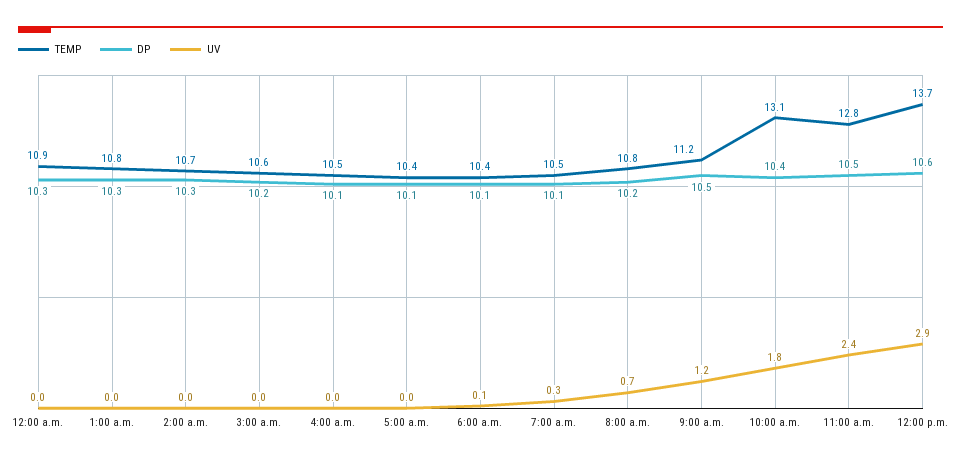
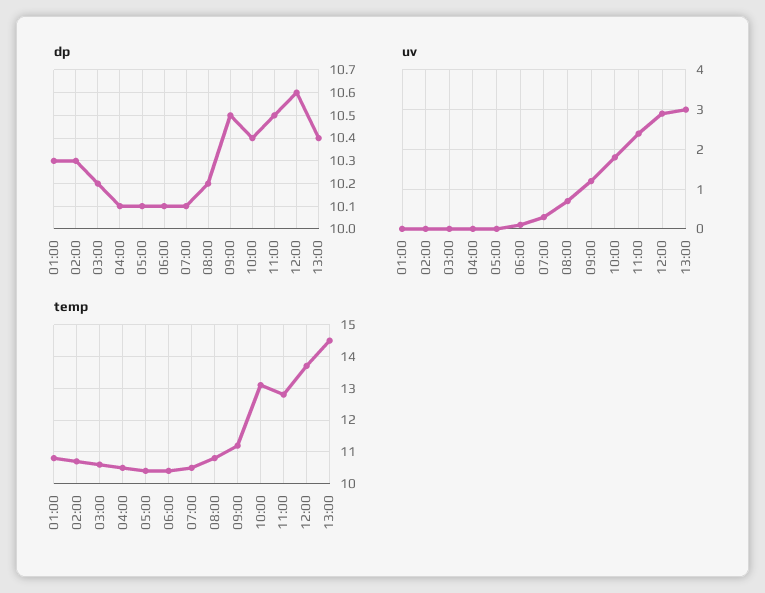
TEMP, 12:00 a.m.: 10.9 -> none
DP, 12:00 a.m.: 10.3 -> none
UV, 12:00 a.m.: 0 -> none
DP, 13:00: none -> 10.4
UV, 13:00: none -> 3
TEMP, 13:00: none -> 14.5

